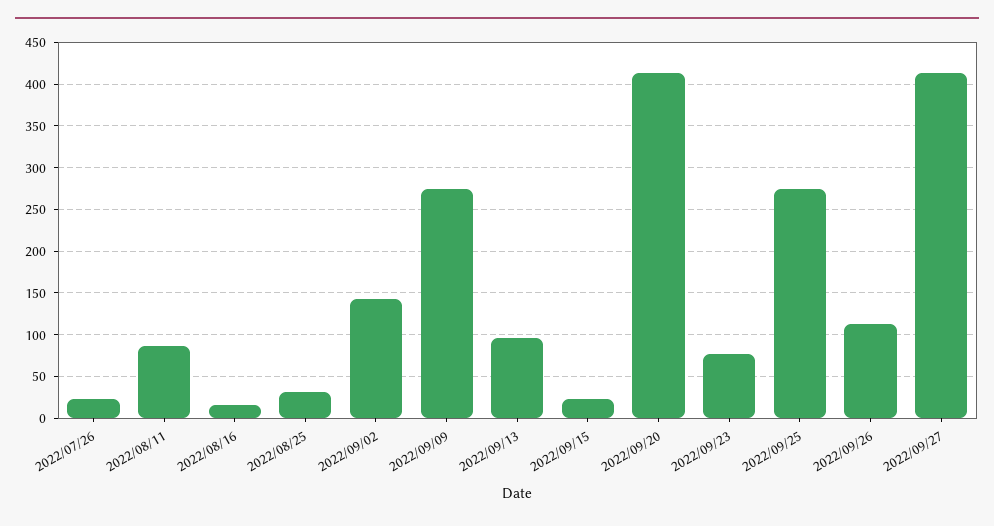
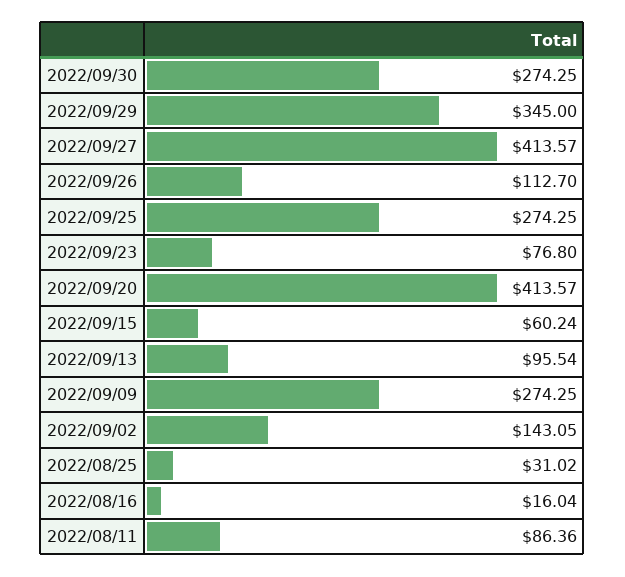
2022/07/26: 20 -> none
2022/09/15: 20 -> 60.24
2022/09/30: none -> 274.25
2022/09/29: none -> 345

